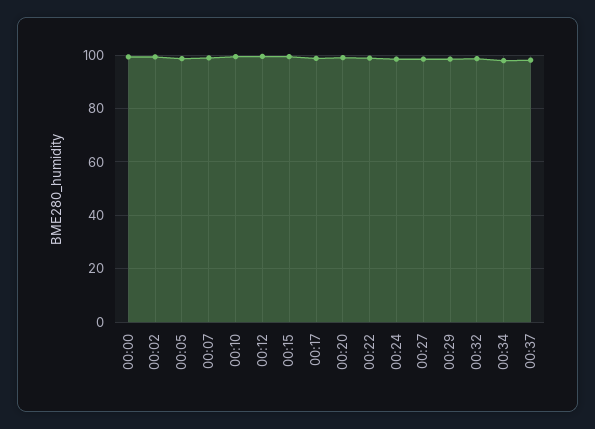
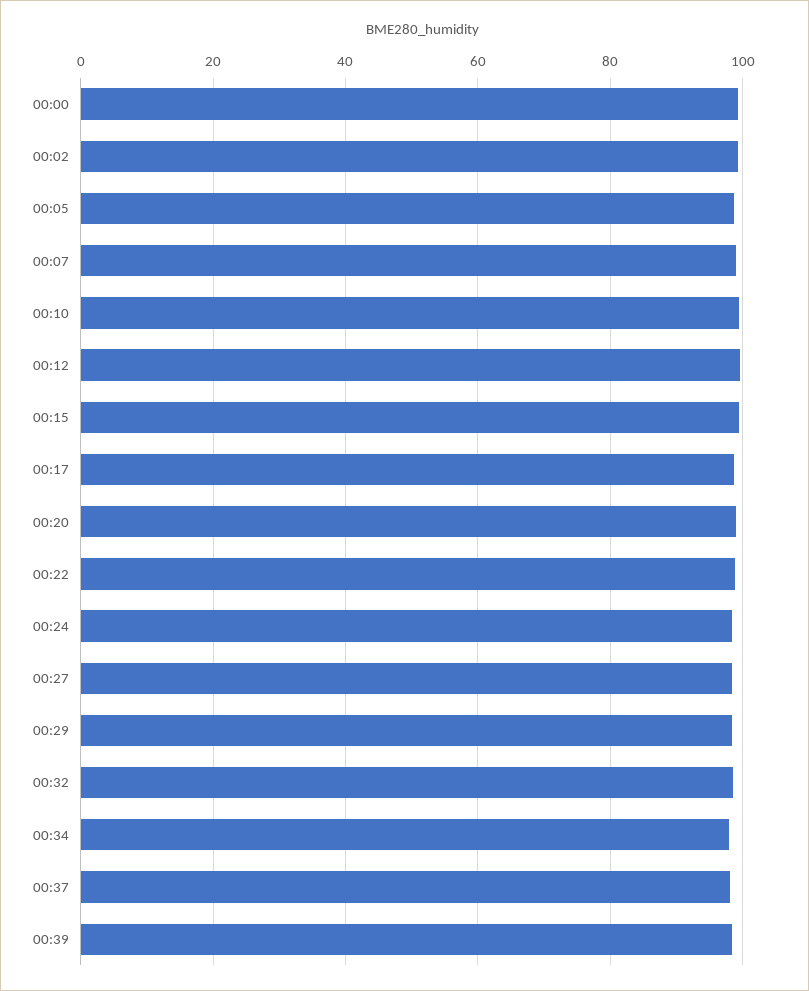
00:39: none -> 98

